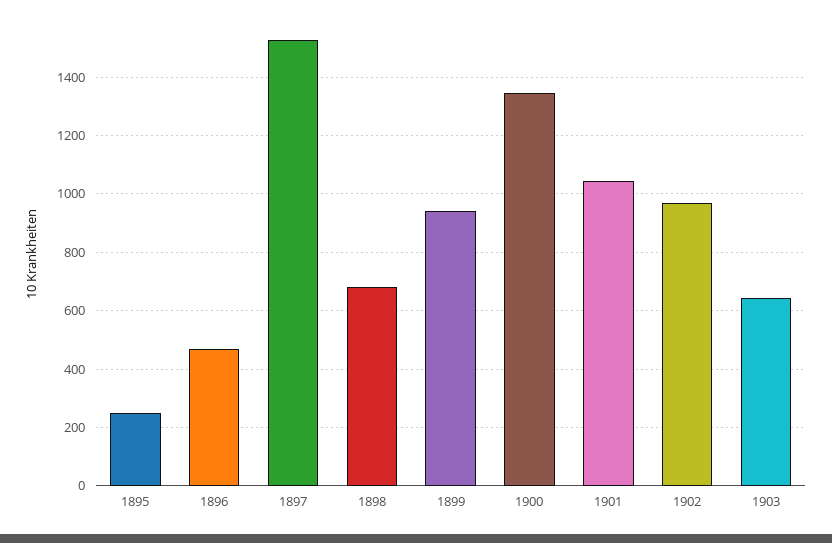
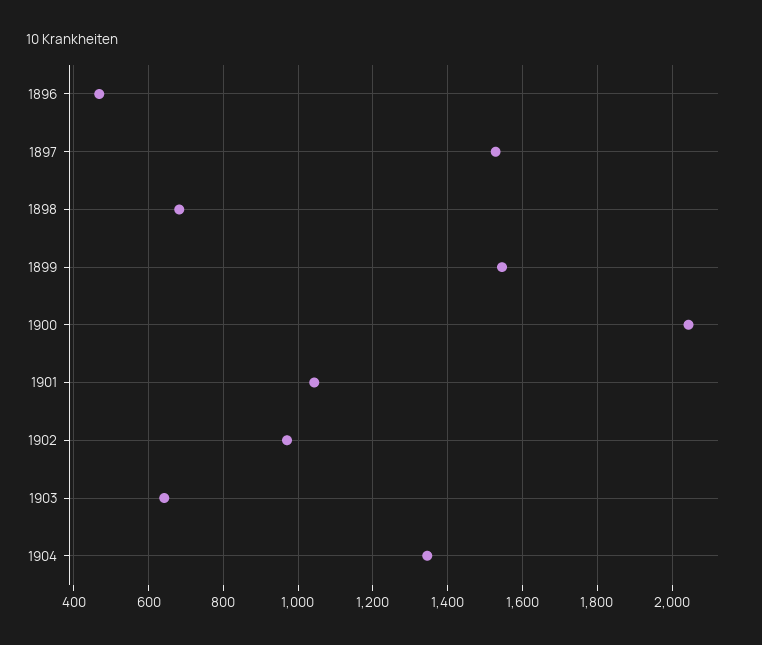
1895: 250 -> none
1899: 950 -> 1540
1900: 1350 -> 2040
1904: none -> 1340

